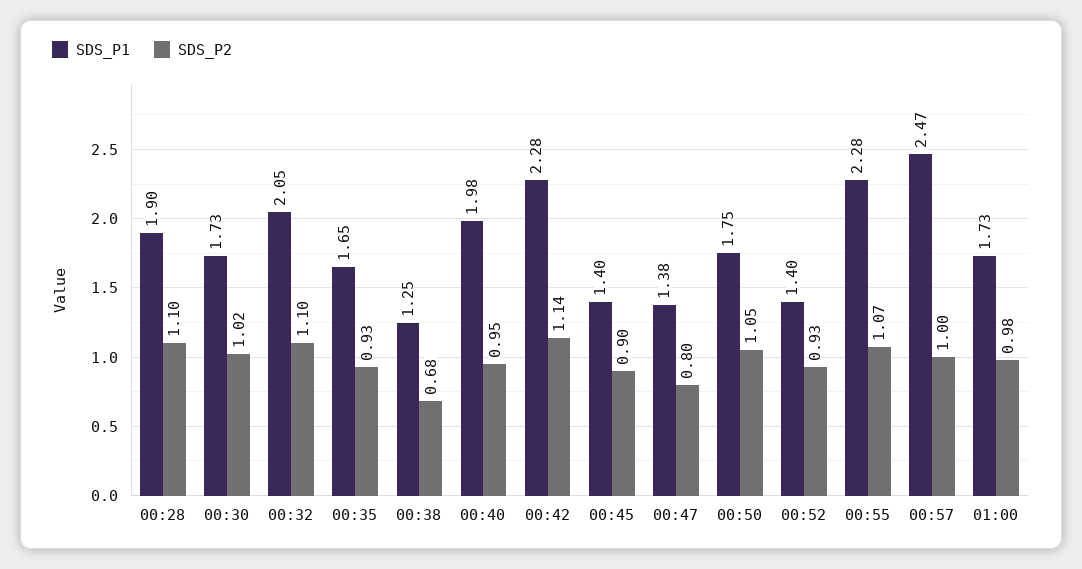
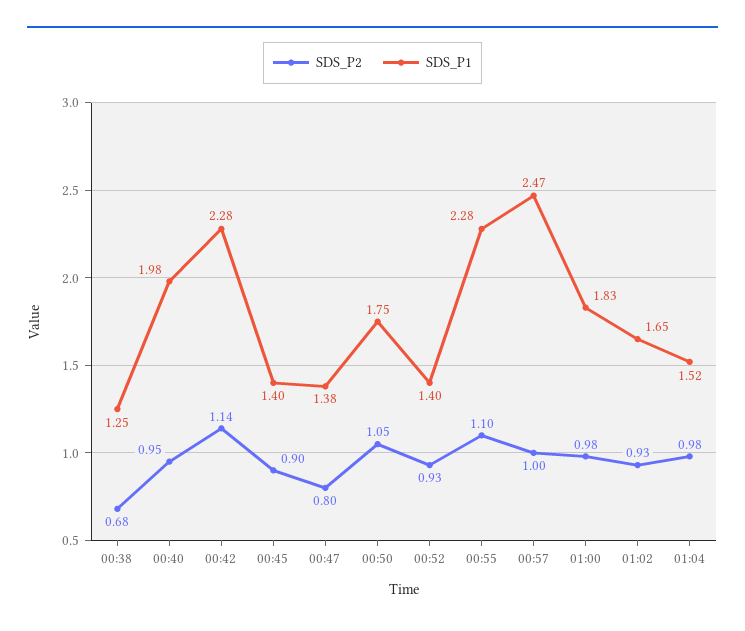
SDS_P1, 00:28: 1.9 -> none
SDS_P2, 00:28: 1.1 -> none
SDS_P1, 00:30: 1.73 -> none
SDS_P2, 00:30: 1.02 -> none
SDS_P1, 00:32: 2.05 -> none
SDS_P2, 00:32: 1.1 -> none
SDS_P1, 00:35: 1.65 -> none
SDS_P2, 00:35: 0.93 -> none
SDS_P2, 00:55: 1.07 -> 1.1
SDS_P1, 01:00: 1.73 -> 1.83
SDS_P2, 01:02: none -> 0.93
SDS_P1, 01:02: none -> 1.65
SDS_P2, 01:04: none -> 0.98
SDS_P1, 01:04: none -> 1.52

